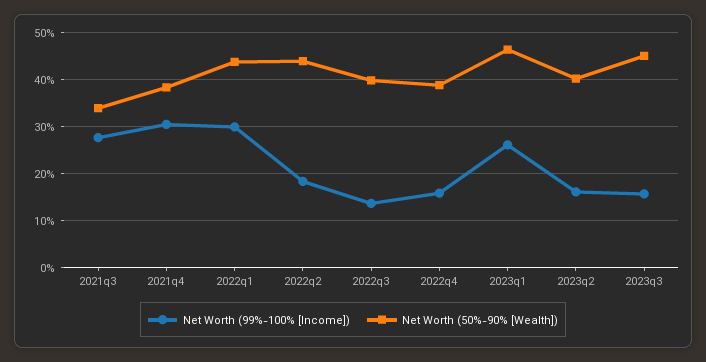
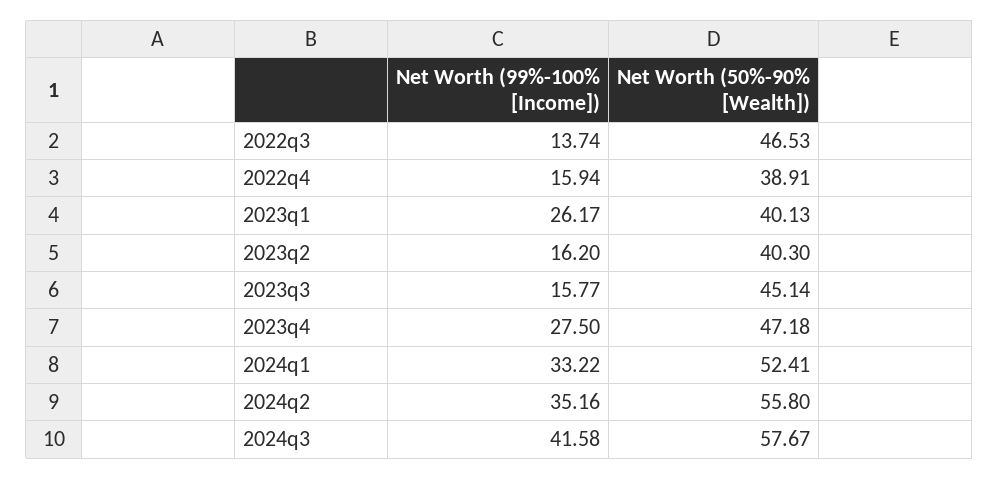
Net Worth (99%-100% [Income]), 2021q3: 28 -> none
Net Worth (50%-90% [Wealth]), 2021q3: 34 -> none
Net Worth (99%-100% [Income]), 2021q4: 30 -> none
Net Worth (50%-90% [Wealth]), 2021q4: 38 -> none
Net Worth (99%-100% [Income]), 2022q1: 30 -> none
Net Worth (50%-90% [Wealth]), 2022q1: 44 -> none
Net Worth (99%-100% [Income]), 2022q2: 18 -> none
Net Worth (50%-90% [Wealth]), 2022q2: 44 -> none
Net Worth (50%-90% [Wealth]), 2022q3: 40 -> 46.53
Net Worth (50%-90% [Wealth]), 2023q1: 46 -> 40.13
Net Worth (99%-100% [Income]), 2023q4: none -> 27.5
Net Worth (50%-90% [Wealth]), 2023q4: none -> 47.18
Net Worth (99%-100% [Income]), 2024q1: none -> 33.22
Net Worth (50%-90% [Wealth]), 2024q1: none -> 52.41
Net Worth (99%-100% [Income]), 2024q2: none -> 35.16
Net Worth (50%-90% [Wealth]), 2024q2: none -> 55.8
Net Worth (99%-100% [Income]), 2024q3: none -> 41.58
Net Worth (50%-90% [Wealth]), 2024q3: none -> 57.67

